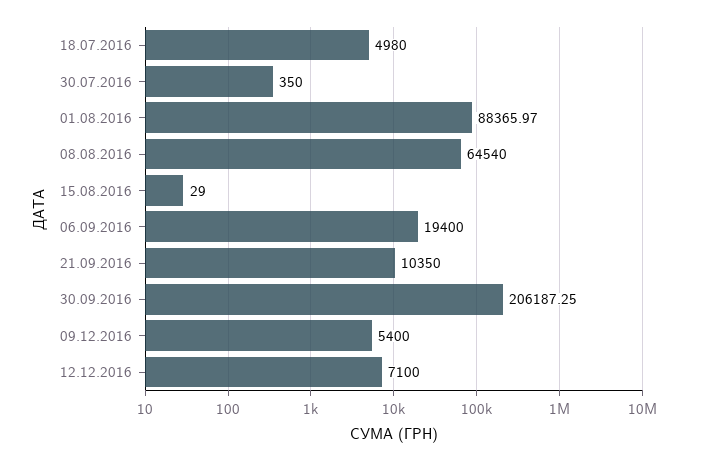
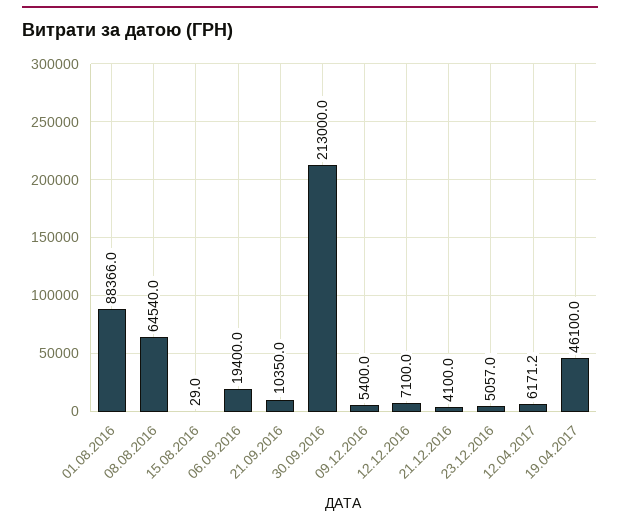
18.07.2016: 4980 -> none
30.07.2016: 350 -> none
30.09.2016: 206187.25 -> 213000
21.12.2016: none -> 4100
23.12.2016: none -> 5057
12.04.2017: none -> 6171.2
19.04.2017: none -> 46100

